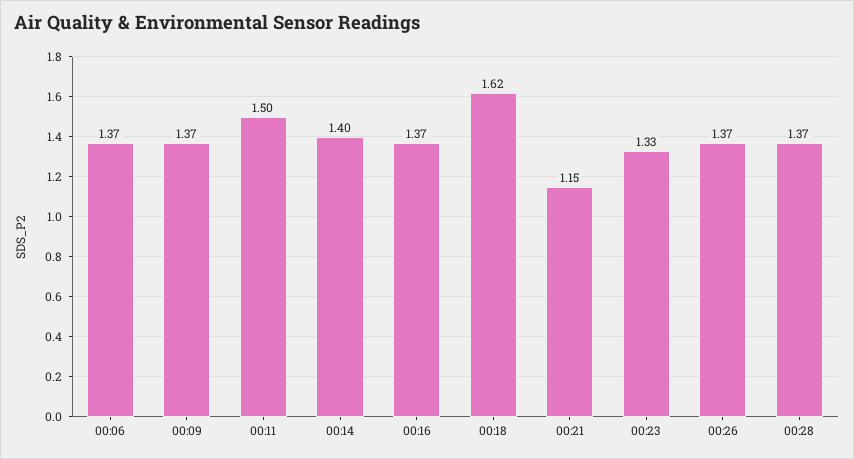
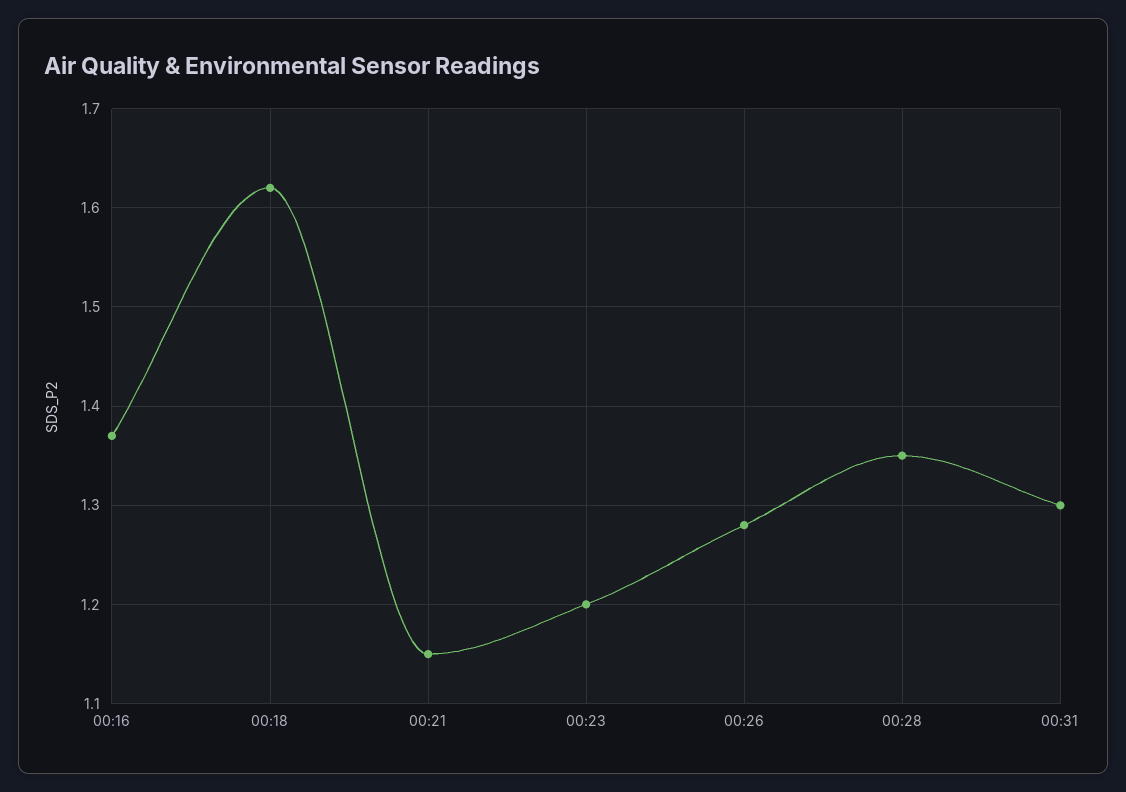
00:06: 1.37 -> none
00:09: 1.37 -> none
00:11: 1.5 -> none
00:14: 1.4 -> none
00:23: 1.33 -> 1.2
00:26: 1.37 -> 1.28
00:28: 1.37 -> 1.35
00:31: none -> 1.3

